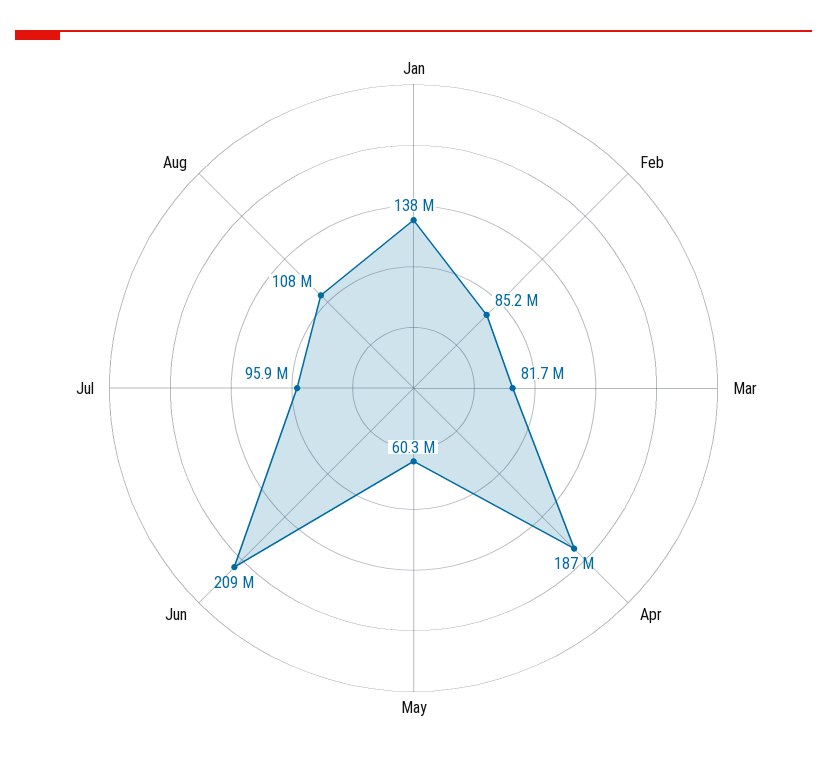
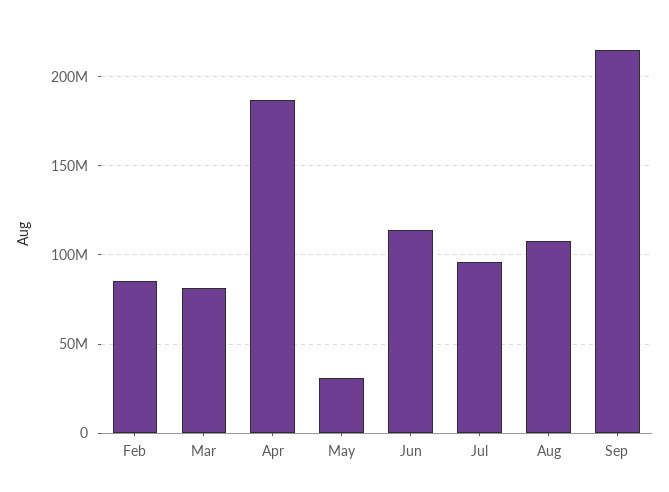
Jan: 138000000 -> none
May: 60300000 -> 30000000
Jun: 209000000 -> 115000000
Sep: none -> 215000000

